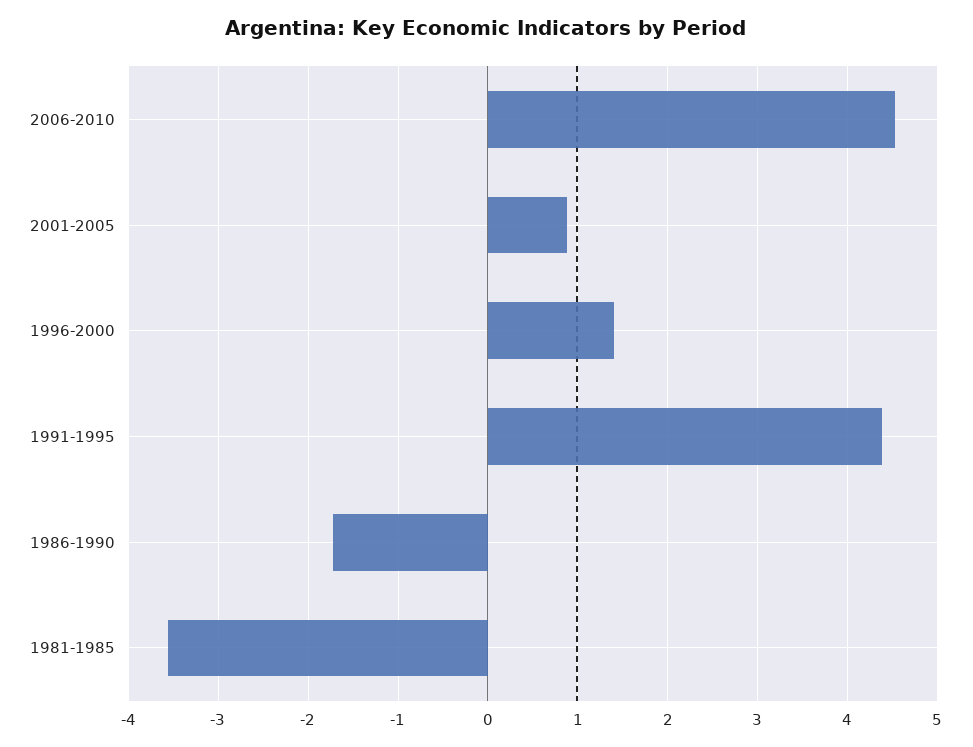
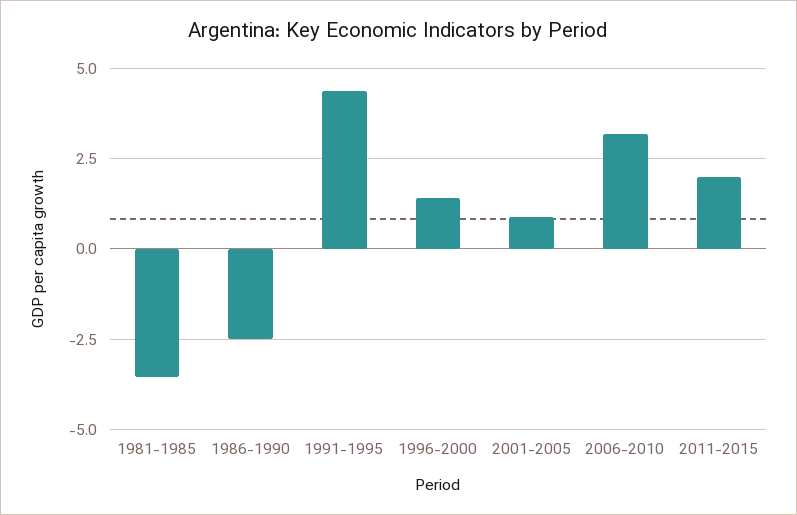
2006-2010: 4.5 -> 3.25
1986-1990: -1.7 -> -2.5
2011-2015: none -> 2

